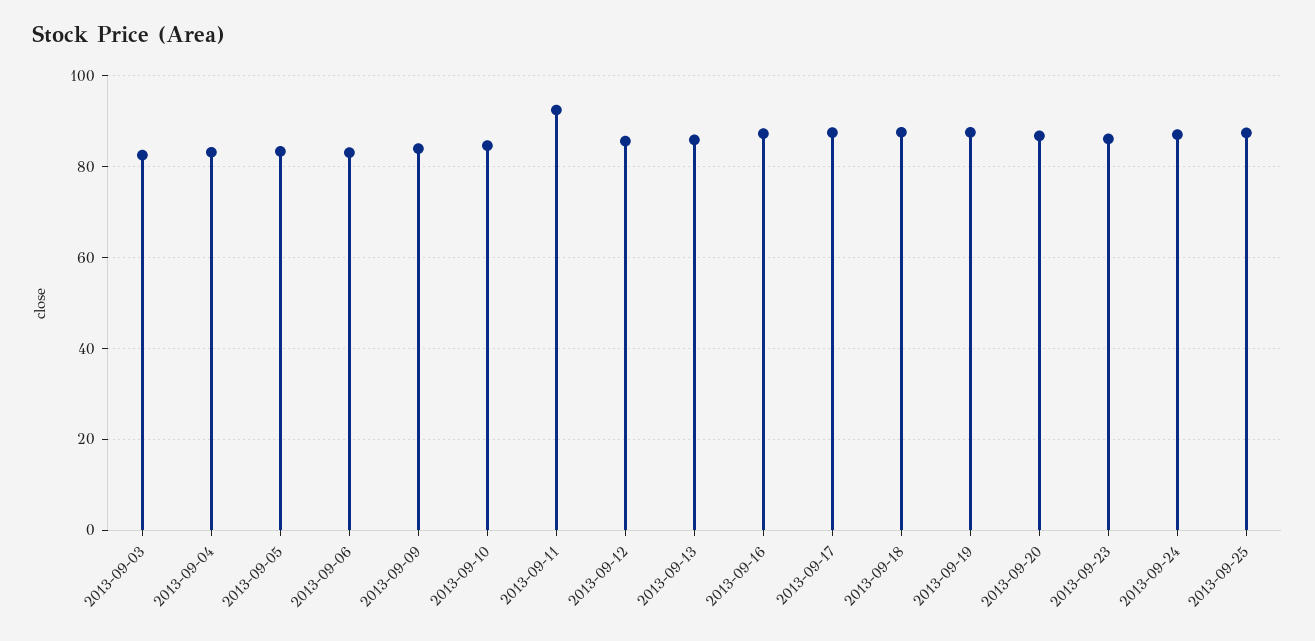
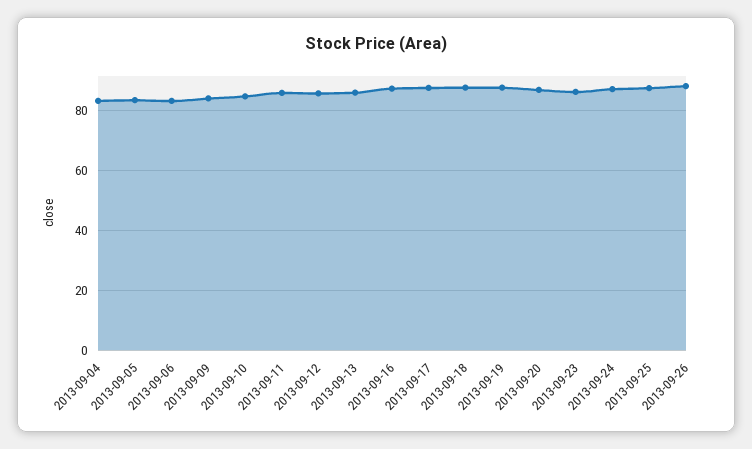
2013-09-03: 82 -> none
2013-09-11: 92 -> 85
2013-09-26: none -> 87.5

